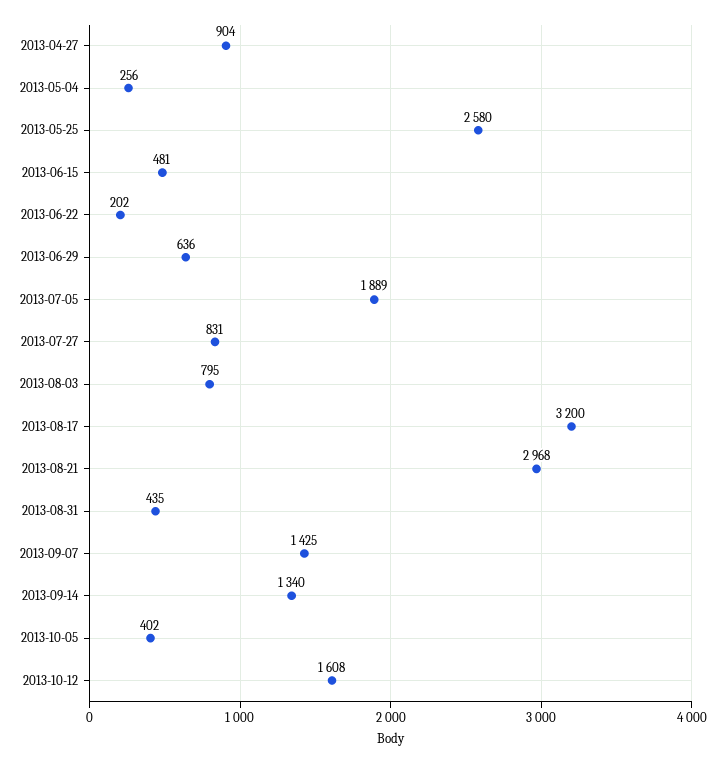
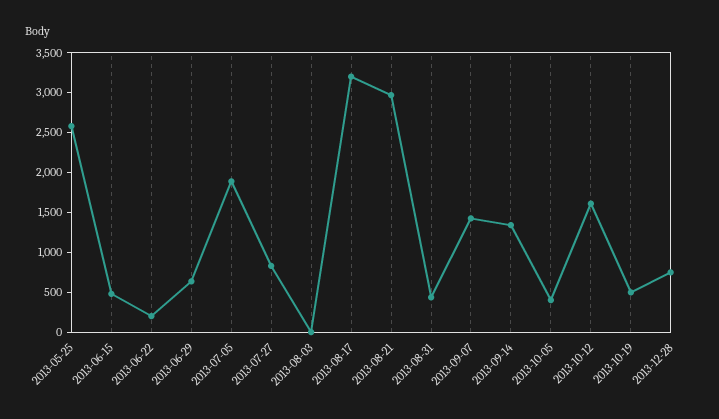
2013-04-27: 904 -> none
2013-05-04: 256 -> none
2013-08-03: 795 -> 0
2013-10-19: none -> 500
2013-12-28: none -> 750

